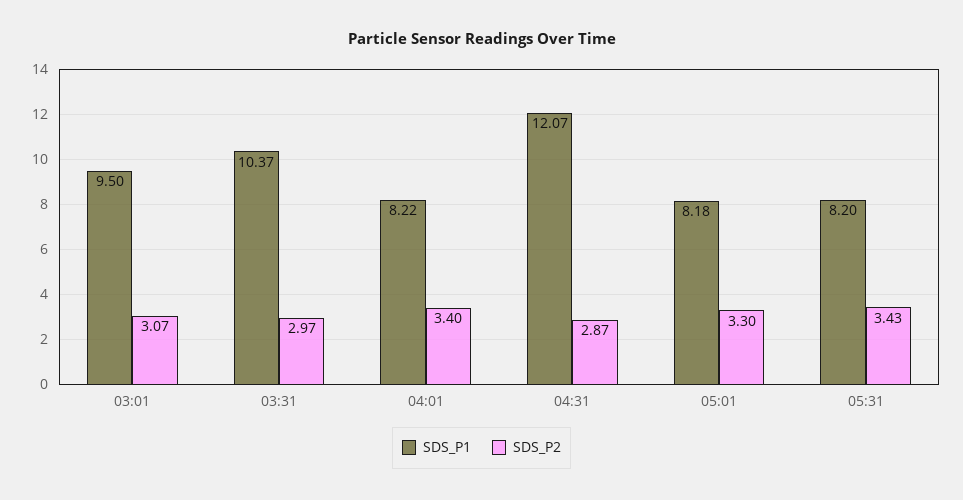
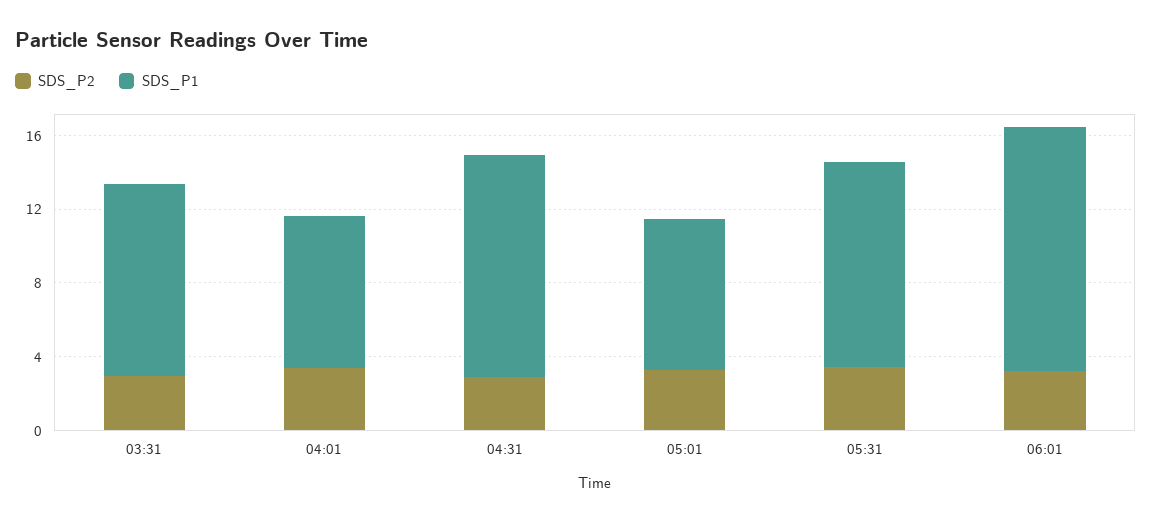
SDS_P1, 03:01: 9.5 -> none
SDS_P2, 03:01: 3.07 -> none
SDS_P1, 05:31: 8.2 -> 11
SDS_P2, 06:01: none -> 3
SDS_P1, 06:01: none -> 13

